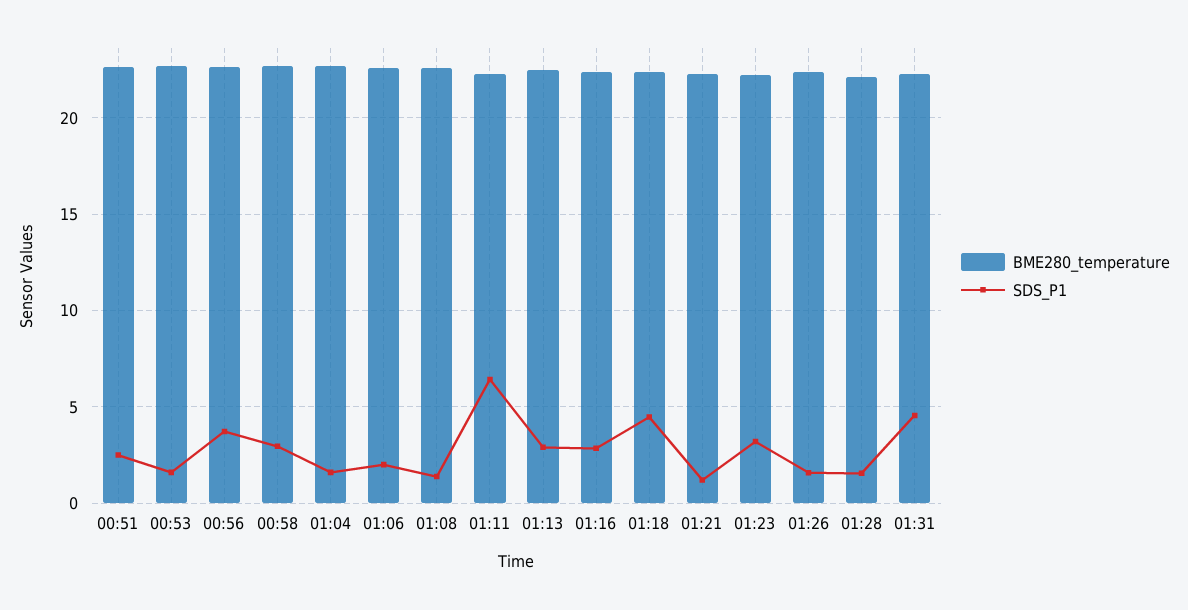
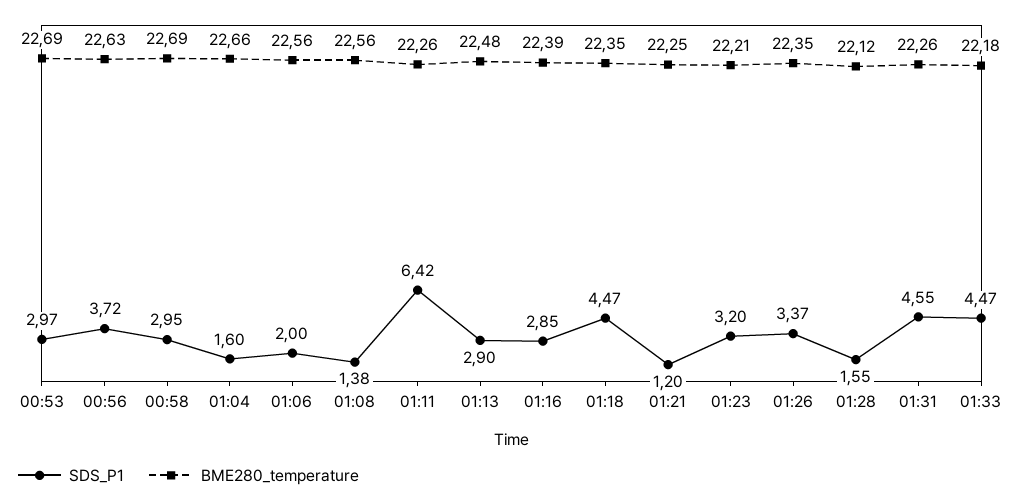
BME280_temperature, 00:51: 22.5 -> none
SDS_P1, 00:51: 2.5 -> none
SDS_P1, 00:53: 1.5 -> 2.97
SDS_P1, 01:26: 1.5 -> 3.37
SDS_P1, 01:33: none -> 4.47
BME280_temperature, 01:33: none -> 22.18

